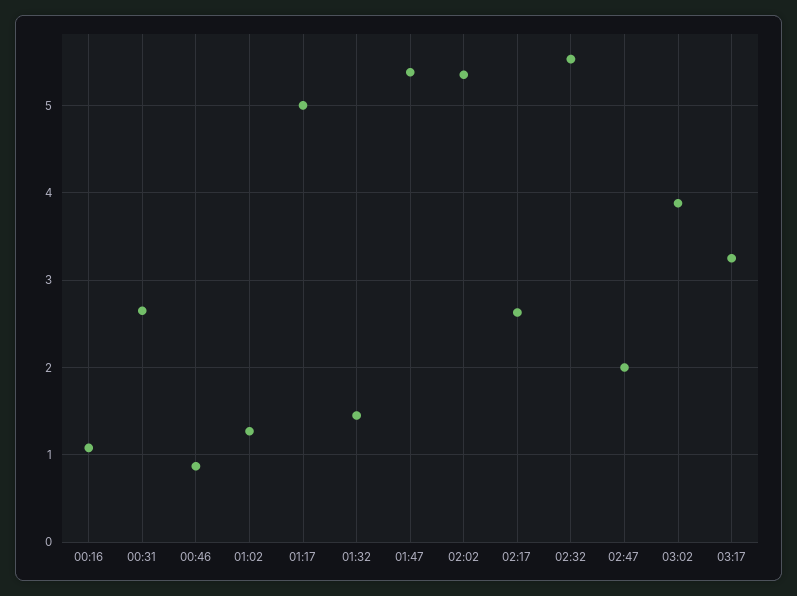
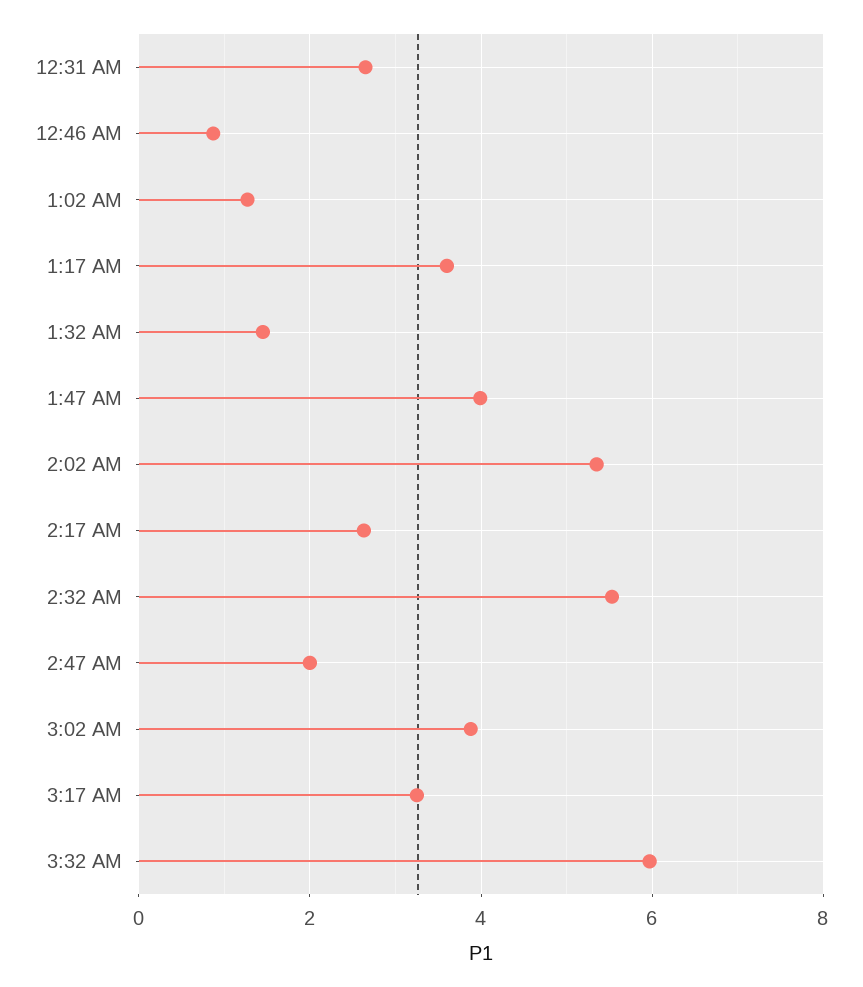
00:16: 1.1 -> none
01:17: 5 -> 3.6
01:47: 5.4 -> 4
3:32 AM: none -> 6

